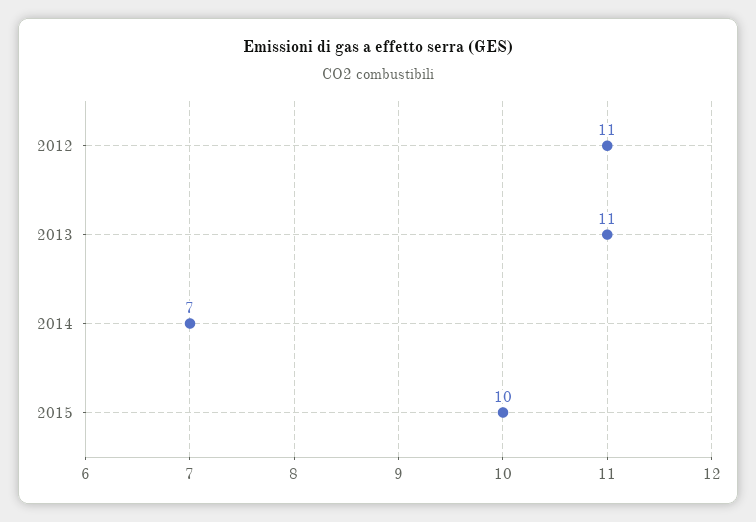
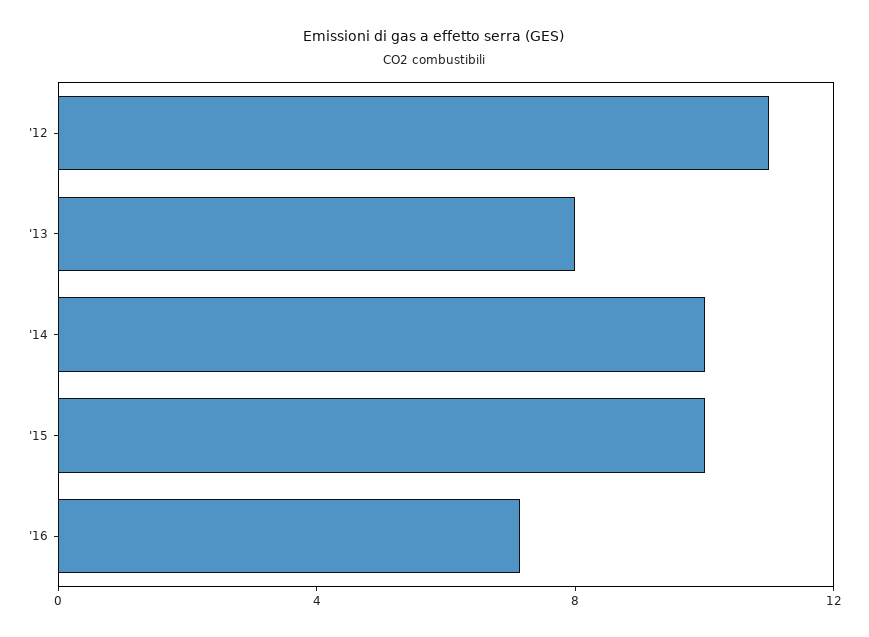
2013: 11 -> 8
2014: 7 -> 10
'16: none -> 7

